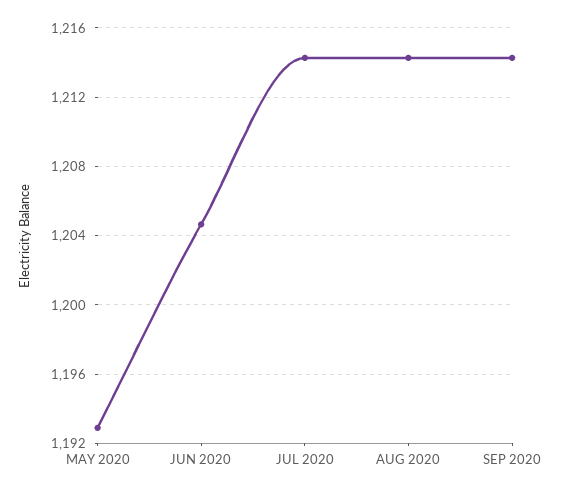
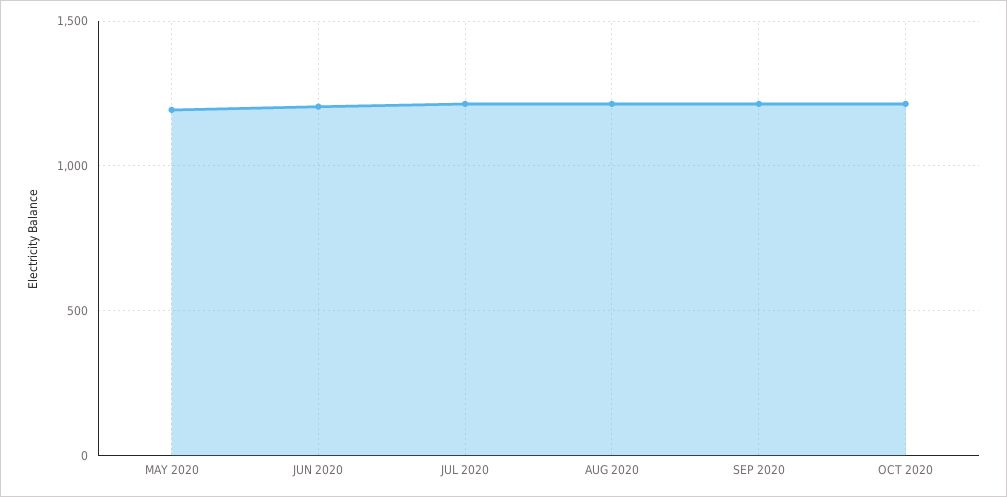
OCT 2020: none -> 1200

